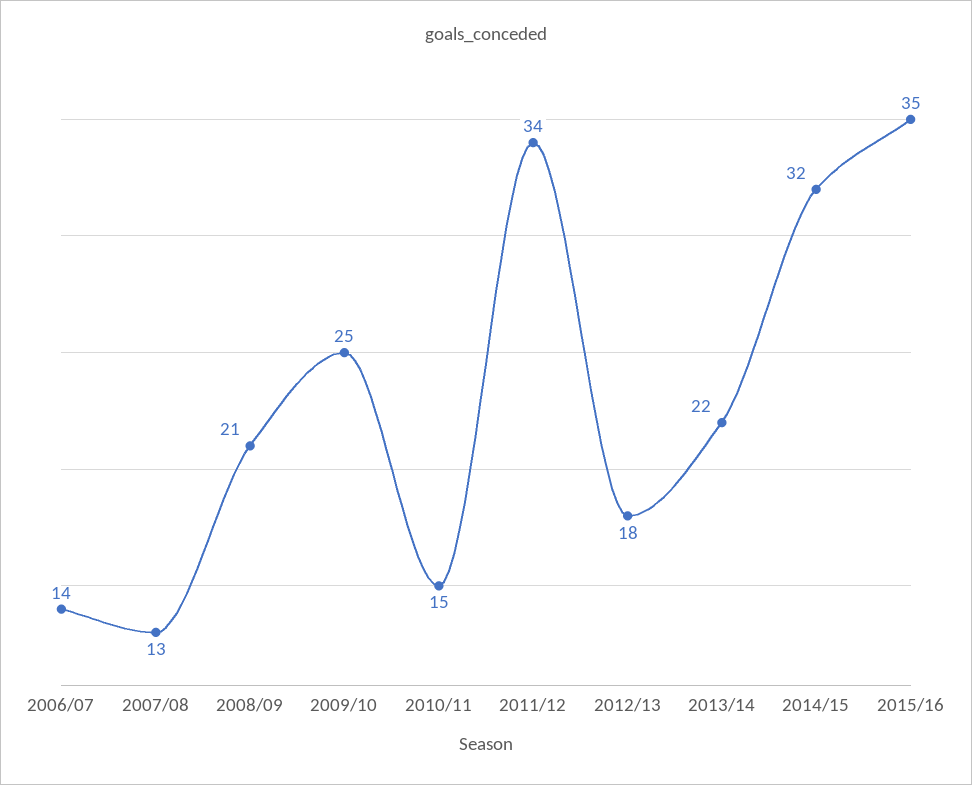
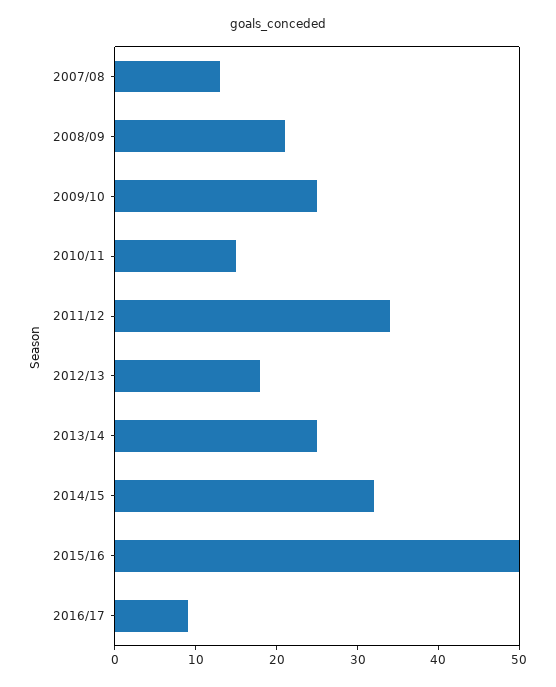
2006/07: 14 -> none
2013/14: 22 -> 25
2015/16: 35 -> 50
2016/17: none -> 9

